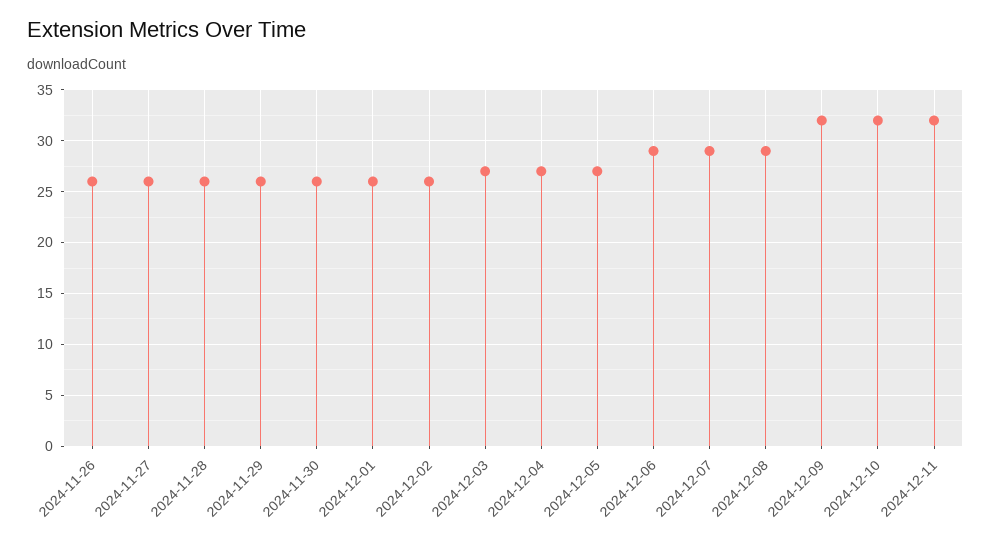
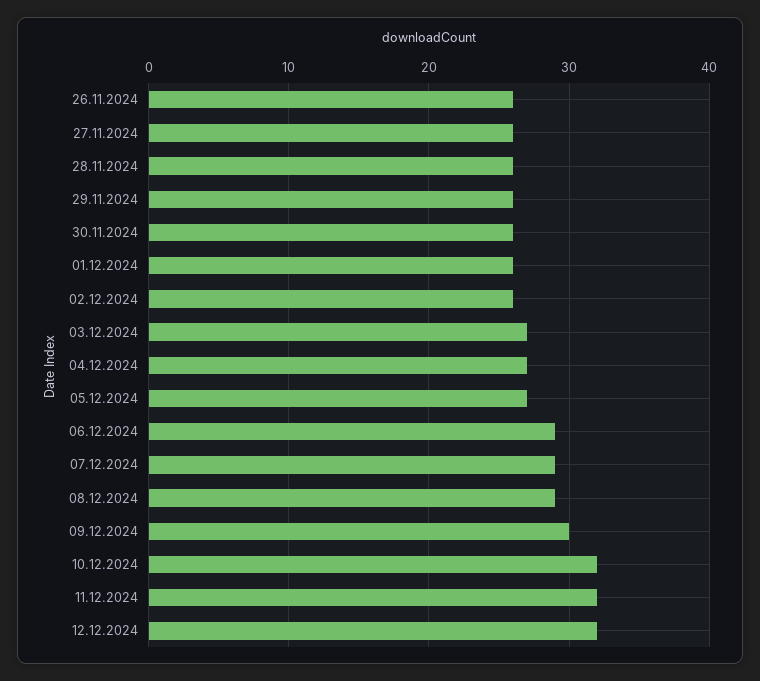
2024-12-09: 32 -> 30
12.12.2024: none -> 32

